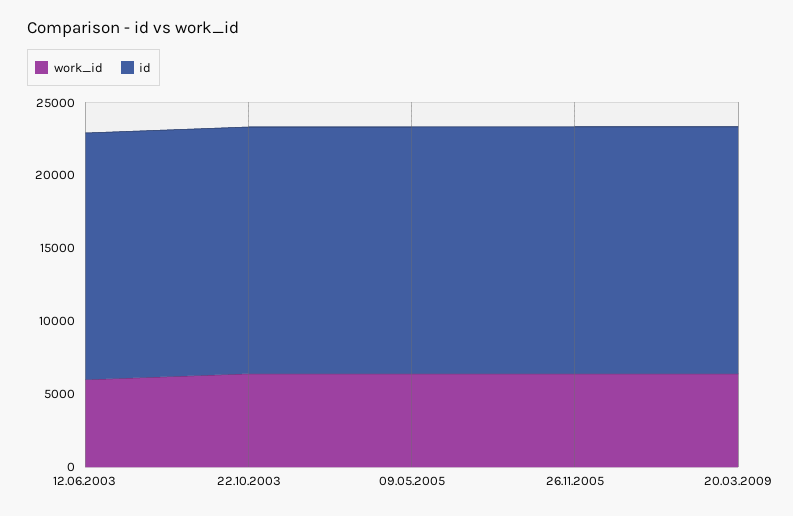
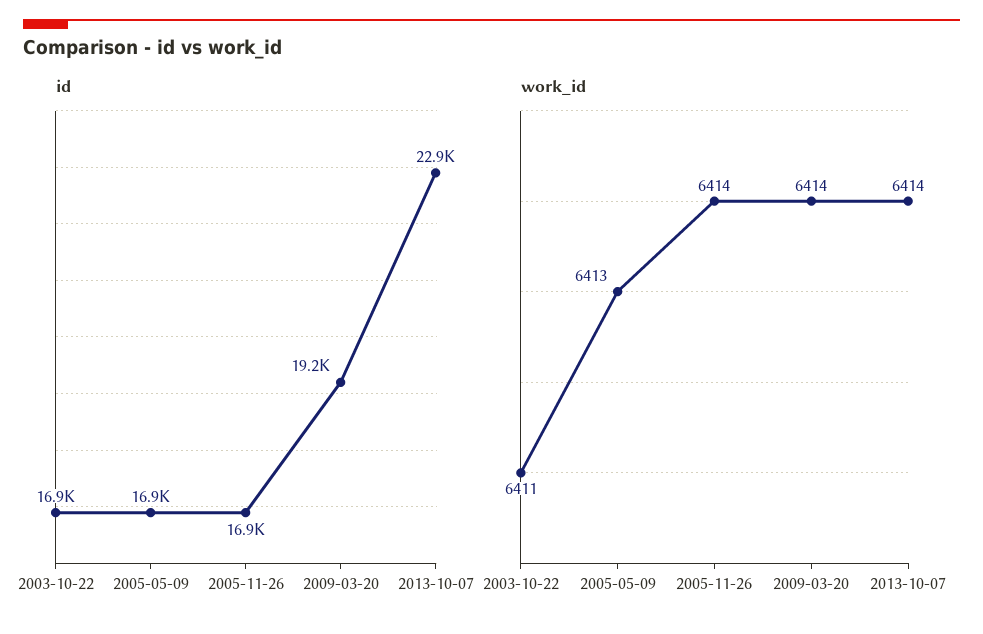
work_id, 12.06.2003: 6000 -> none
id, 12.06.2003: 17000 -> none
id, 20.03.2009: 17000 -> 19200
id, 2013-10-07: none -> 22900
work_id, 2013-10-07: none -> 6414

